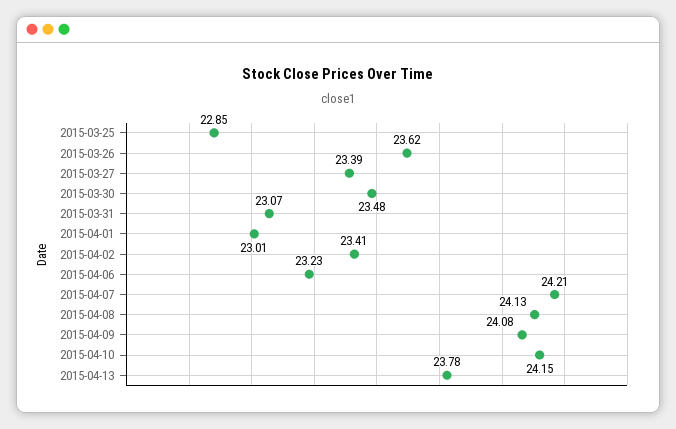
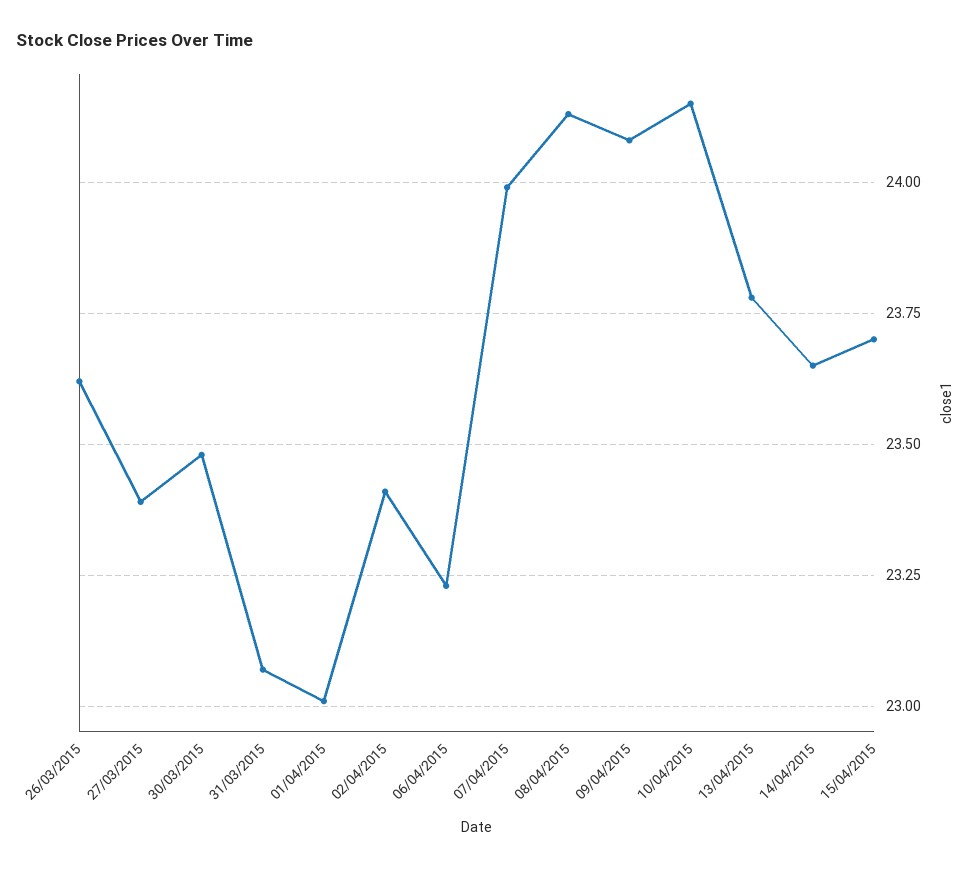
2015-03-25: 22.85 -> none
2015-04-07: 24.21 -> 24
14/04/2015: none -> 23.65
15/04/2015: none -> 23.7

